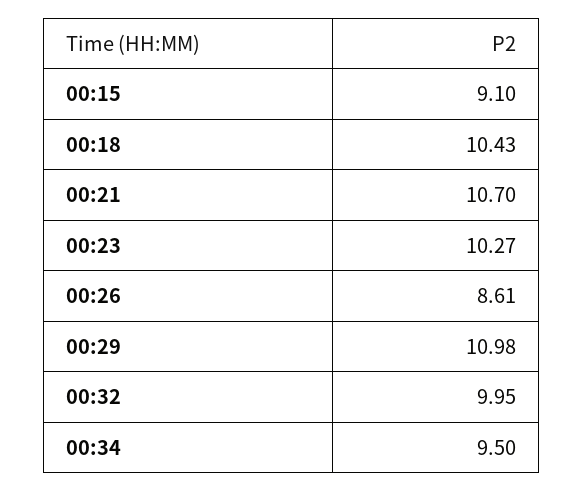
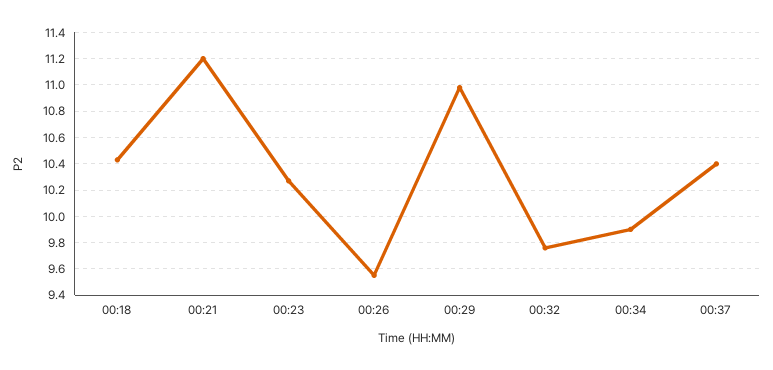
00:15: 9.1 -> none
00:21: 10.7 -> 11.2
00:26: 8.61 -> 9.55
00:32: 9.95 -> 9.75
00:34: 9.5 -> 9.9
00:37: none -> 10.4

